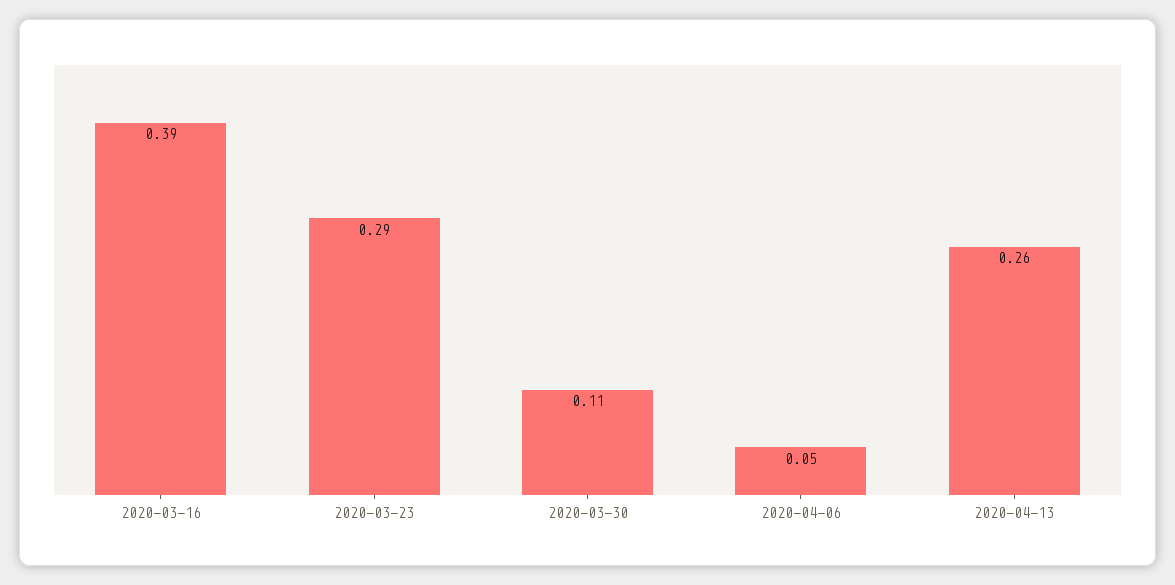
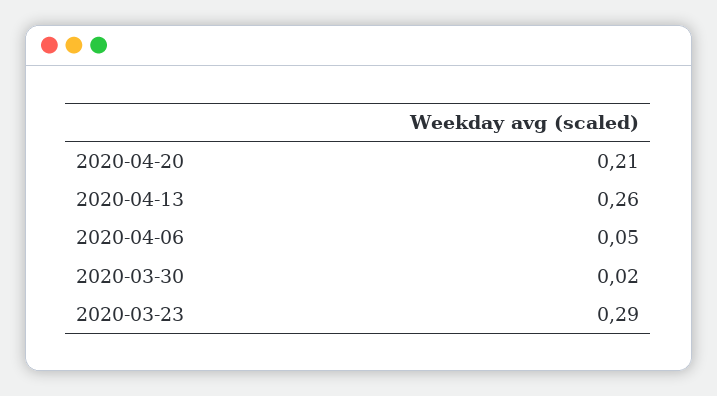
2020-03-16: 0.39 -> none
2020-03-30: 0.11 -> 0.02
2020-04-20: none -> 0.21

